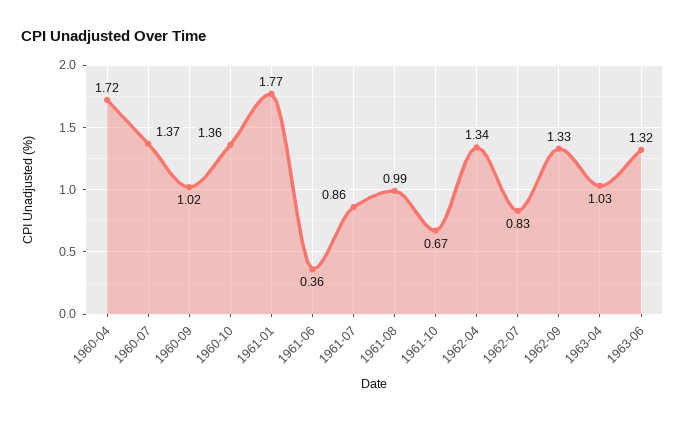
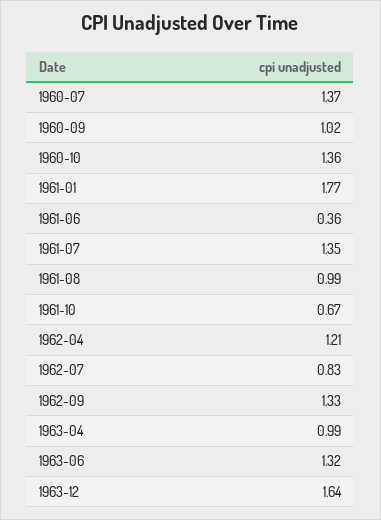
1960-04: 1.72 -> none
1961-07: 0.86 -> 1.35
1962-04: 1.34 -> 1.21
1963-04: 1.03 -> 0.99
1963-12: none -> 1.64

